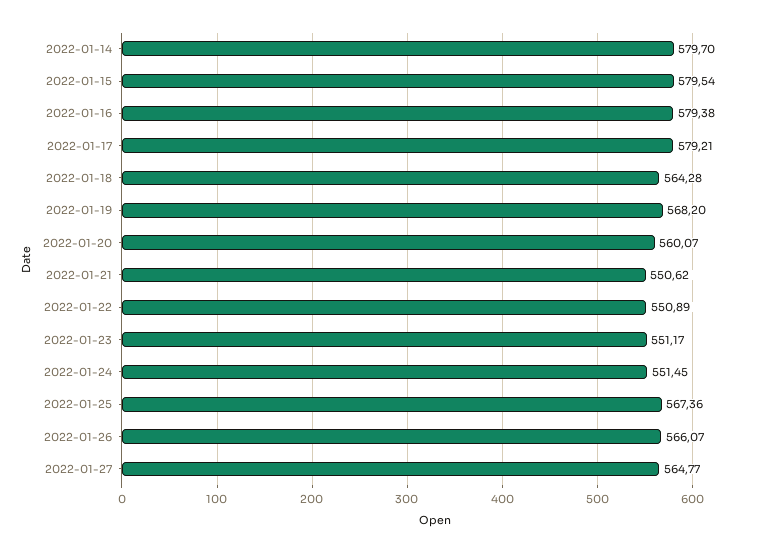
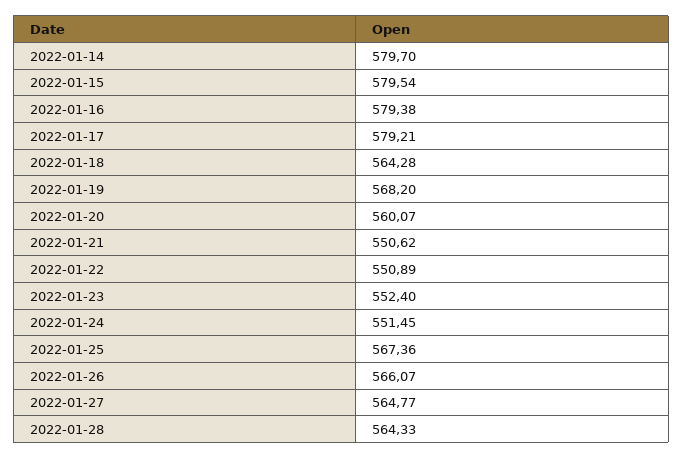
2022-01-23: 551.17 -> 552.4
2022-01-28: none -> 564.33

